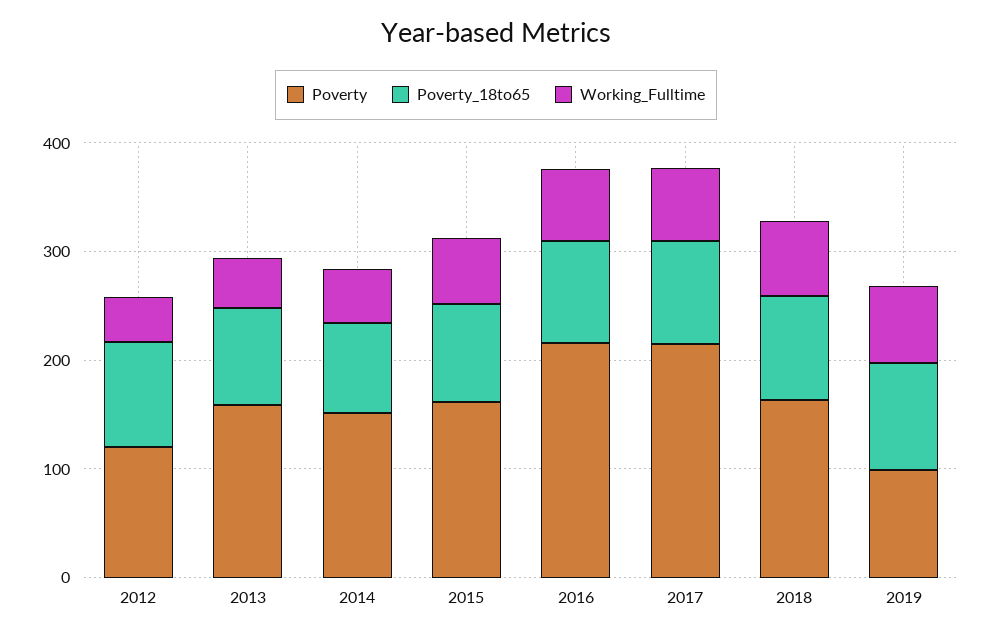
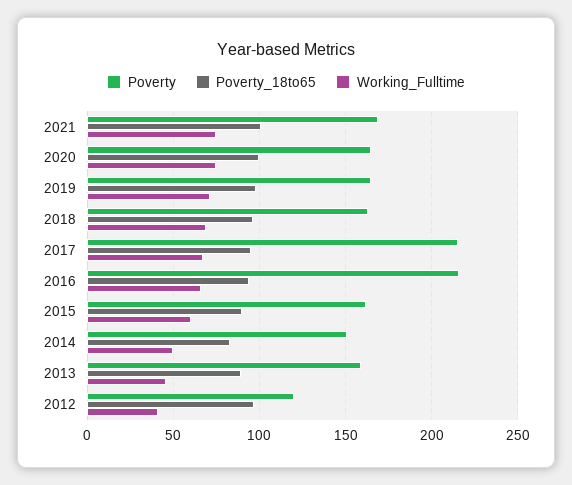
Poverty, 2019: 100 -> 165
Poverty, 2021: none -> 170
Poverty_18to65, 2021: none -> 100
Working_Fulltime, 2021: none -> 75
Poverty, 2020: none -> 165
Poverty_18to65, 2020: none -> 100
Working_Fulltime, 2020: none -> 75

